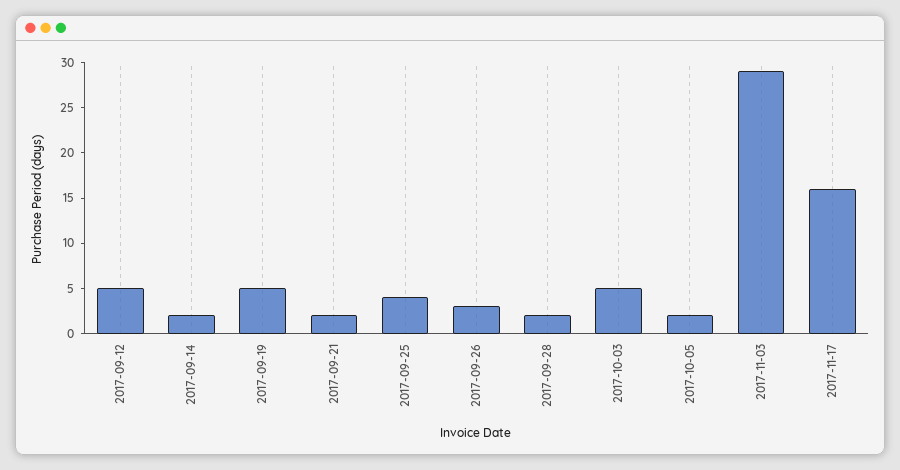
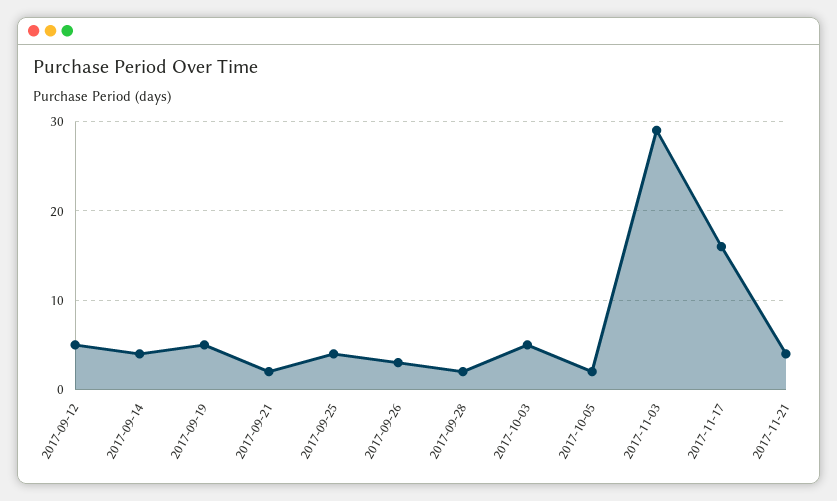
2017-09-14: 2 -> 4
2017-11-21: none -> 4

